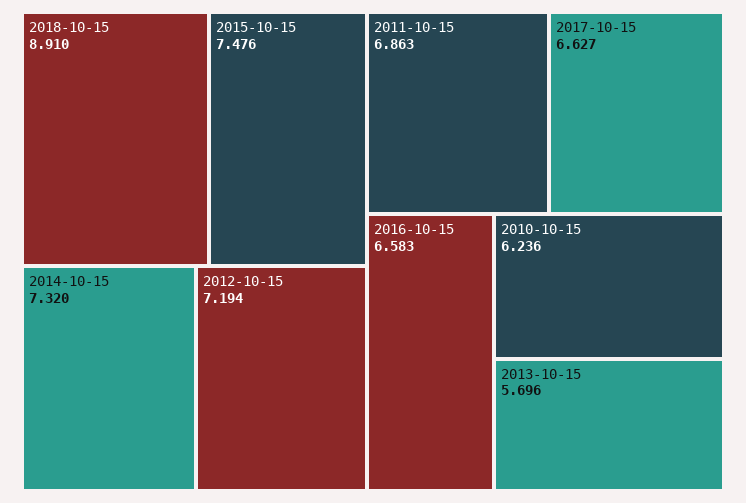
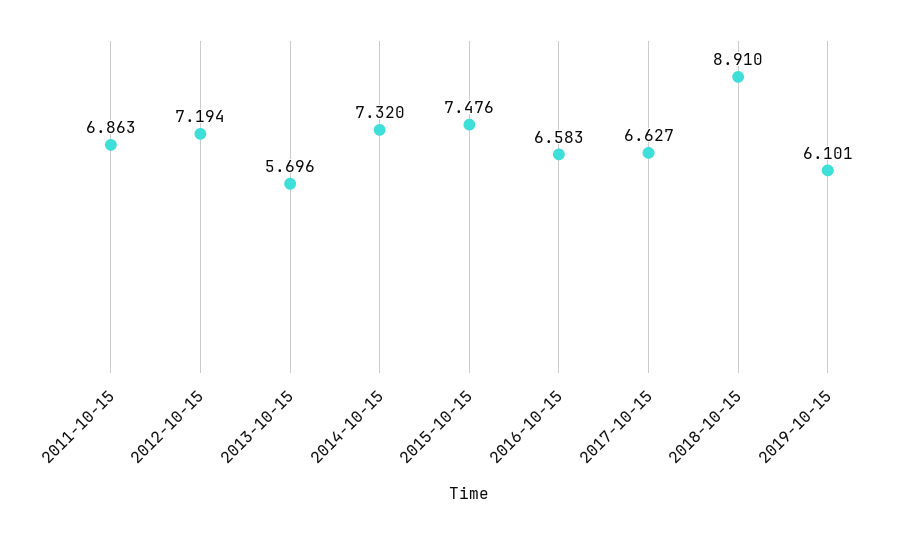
2010-10-15: 6.236 -> none
2019-10-15: none -> 6.101

